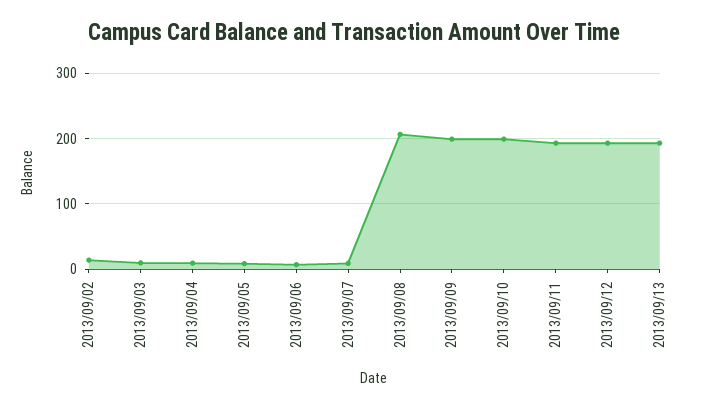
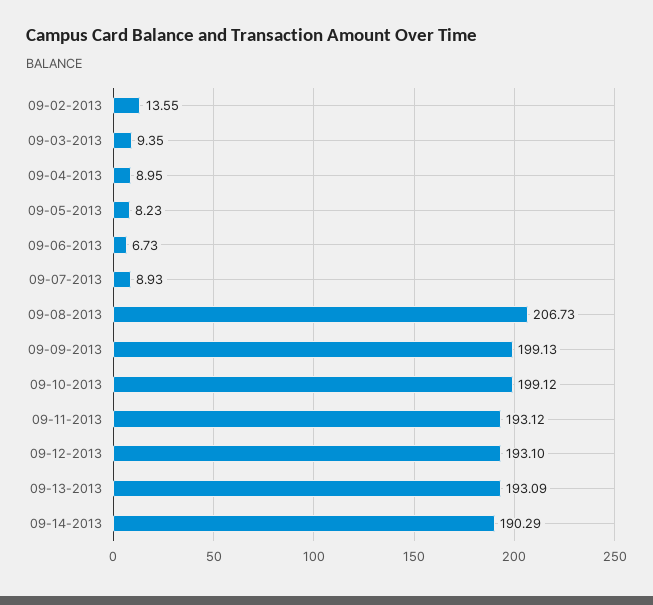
09-14-2013: none -> 190.29

